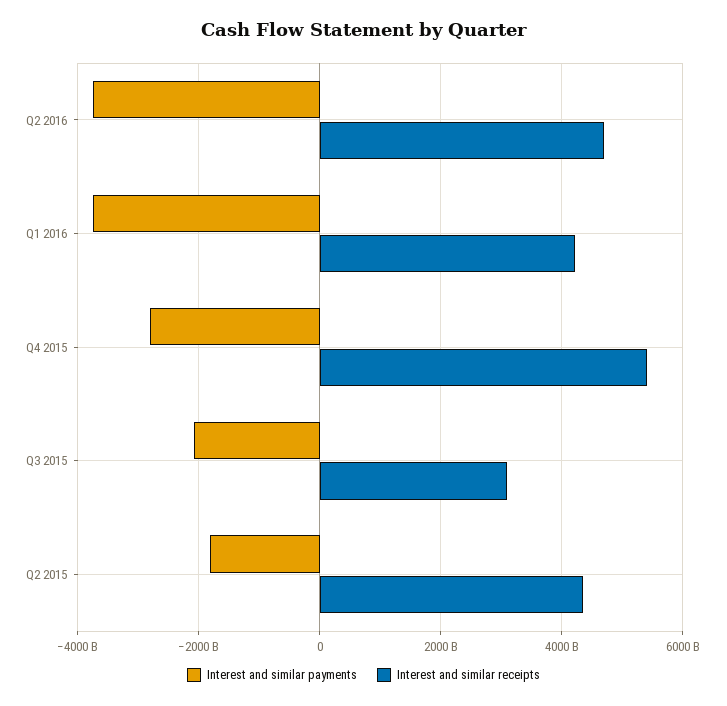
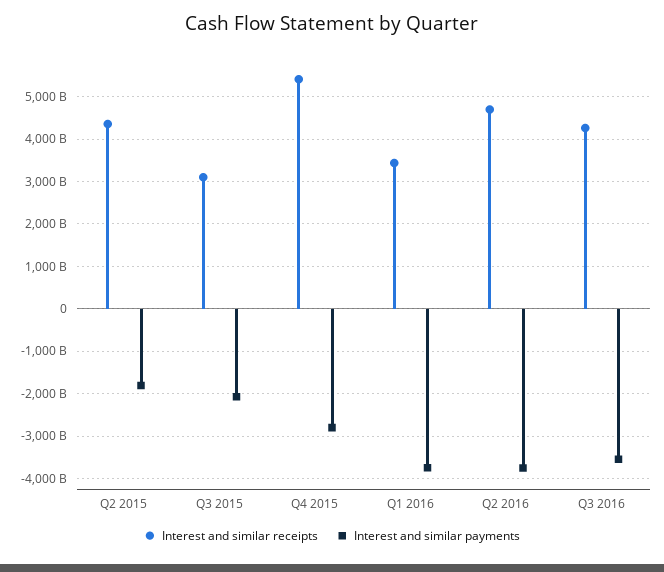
Interest and similar receipts, Q1 2016: 4200000000000 -> 3400000000000
Interest and similar receipts, Q3 2016: none -> 4200000000000
Interest and similar payments, Q3 2016: none -> -3600000000000

